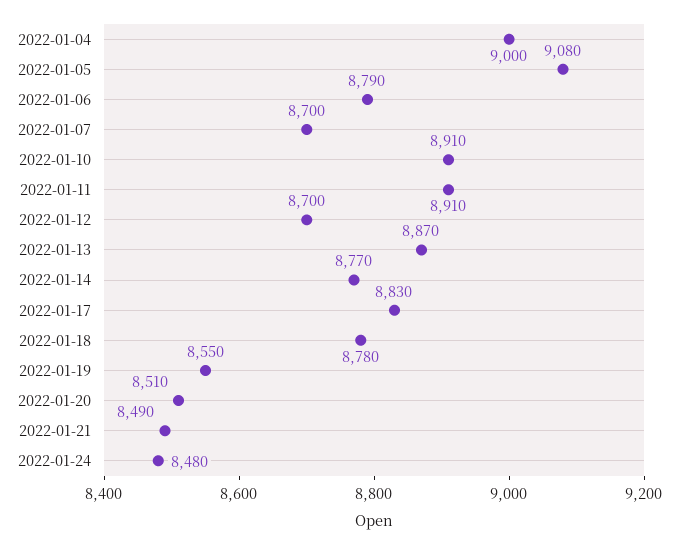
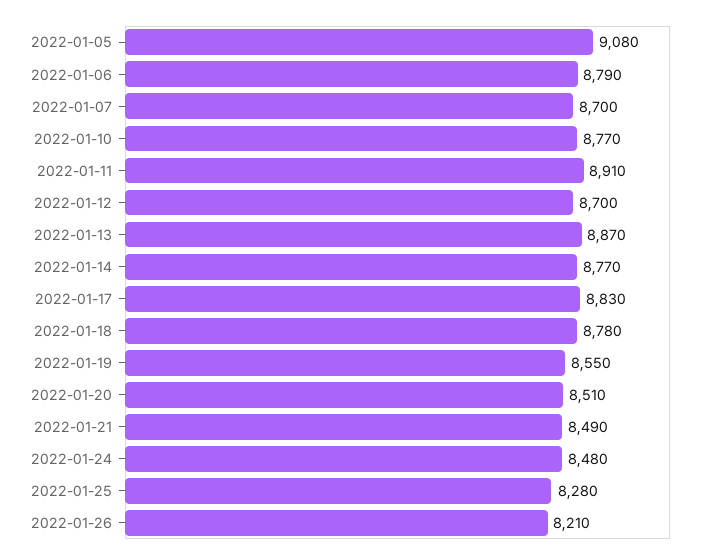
2022-01-04: 9000 -> none
2022-01-10: 8910 -> 8770
2022-01-25: none -> 8280
2022-01-26: none -> 8210

